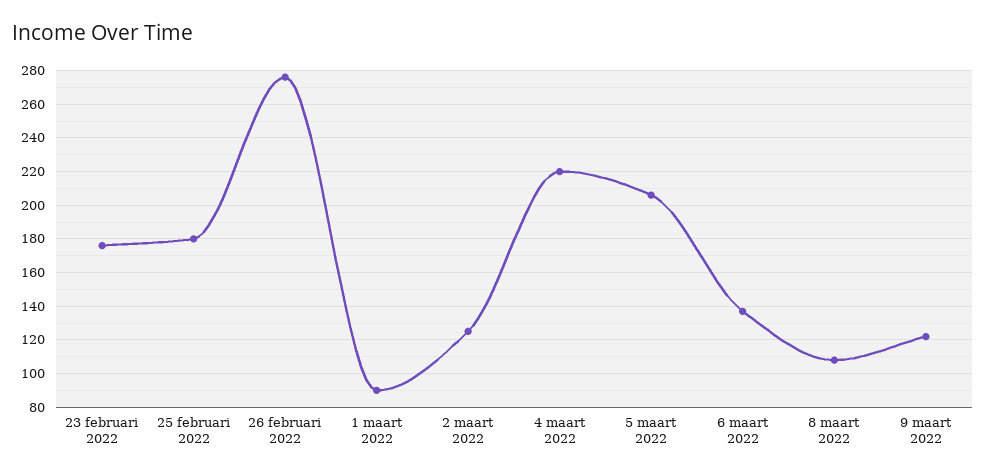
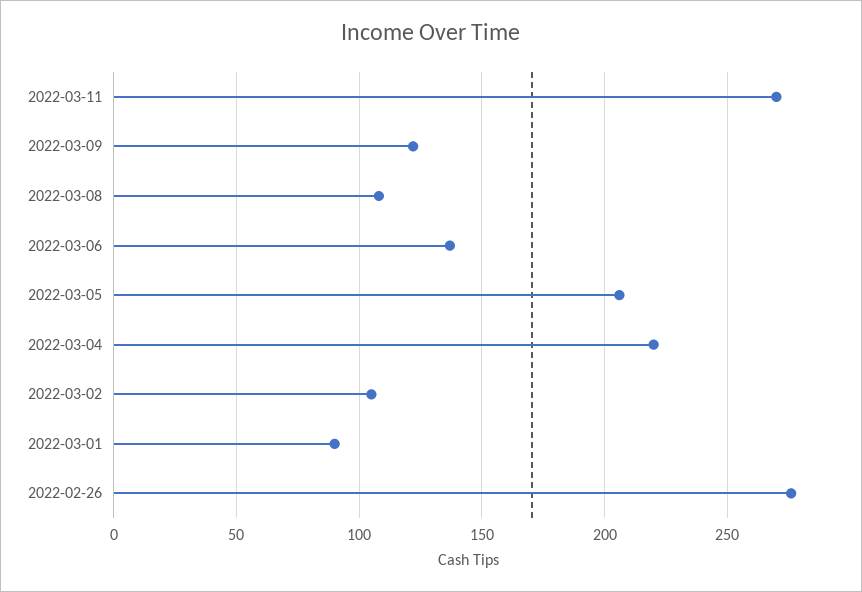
23 februari 2022: 175 -> none
25 februari 2022: 180 -> none
2 maart 2022: 125 -> 105
2022-03-11: none -> 270

